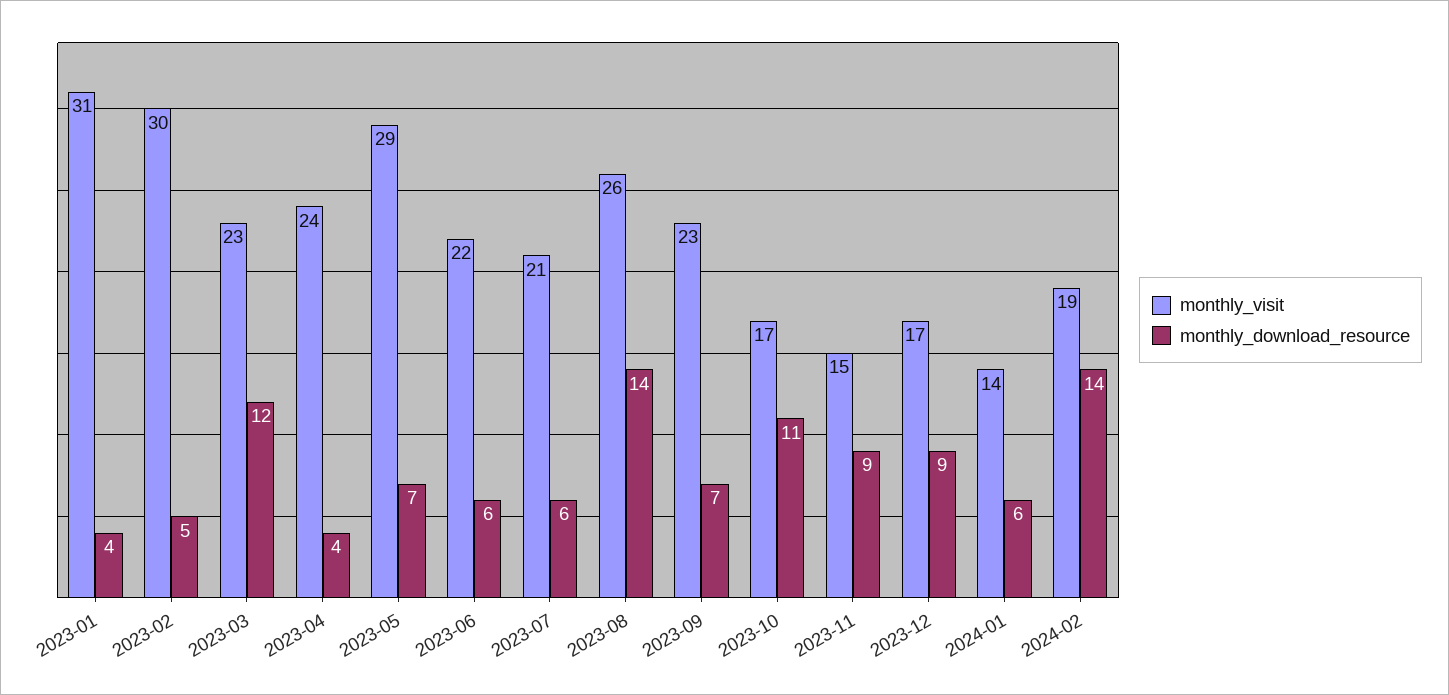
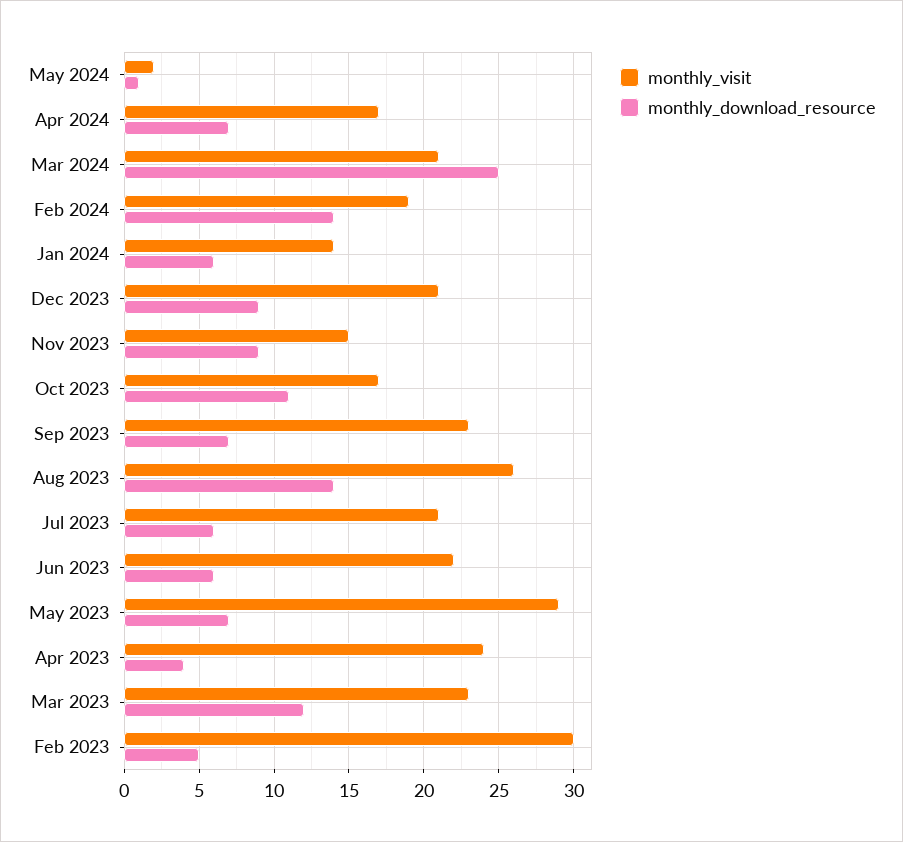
monthly_visit, 2023-01: 31 -> none
monthly_download_resource, 2023-01: 4 -> none
monthly_visit, 2023-12: 17 -> 21
monthly_visit, May 2024: none -> 2
monthly_download_resource, May 2024: none -> 1
monthly_visit, Apr 2024: none -> 17
monthly_download_resource, Apr 2024: none -> 7
monthly_visit, Mar 2024: none -> 21
monthly_download_resource, Mar 2024: none -> 25

